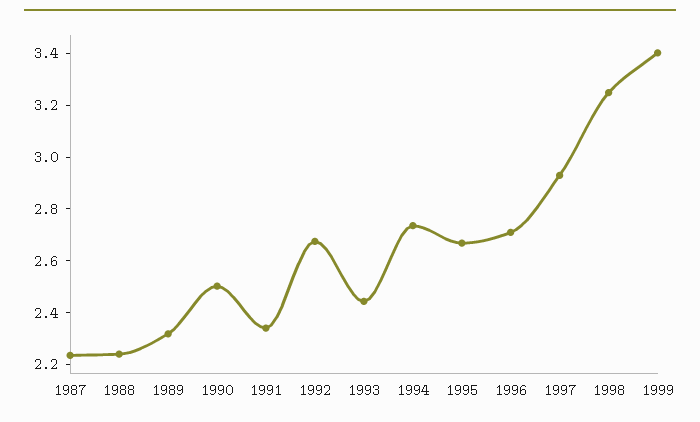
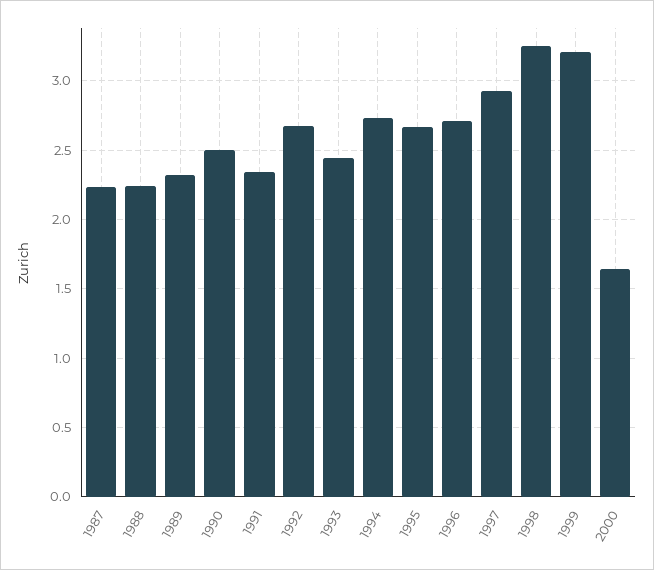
1999: 3.4 -> 3.2
2000: none -> 1.65

